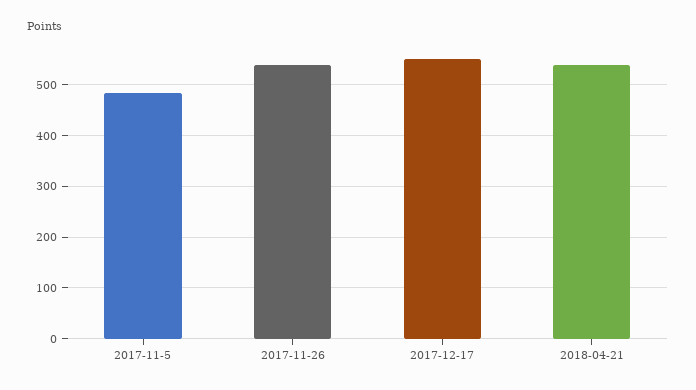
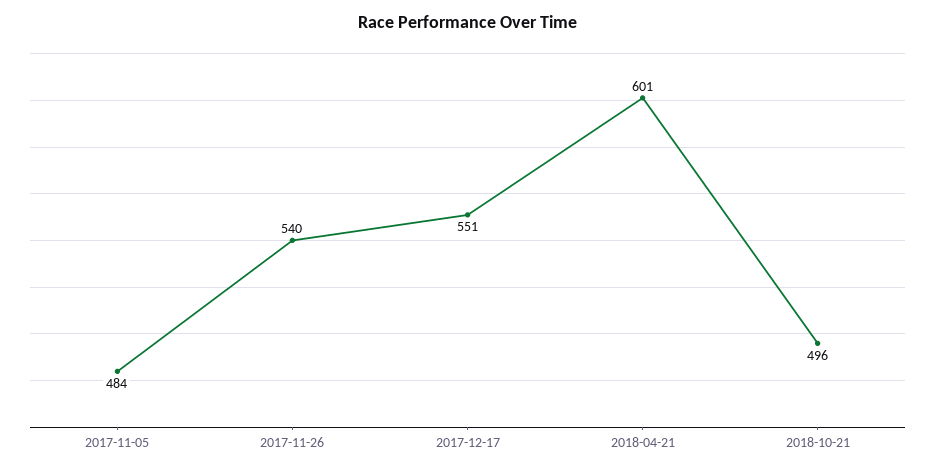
2018-04-21: 540 -> 601
2018-10-21: none -> 496

